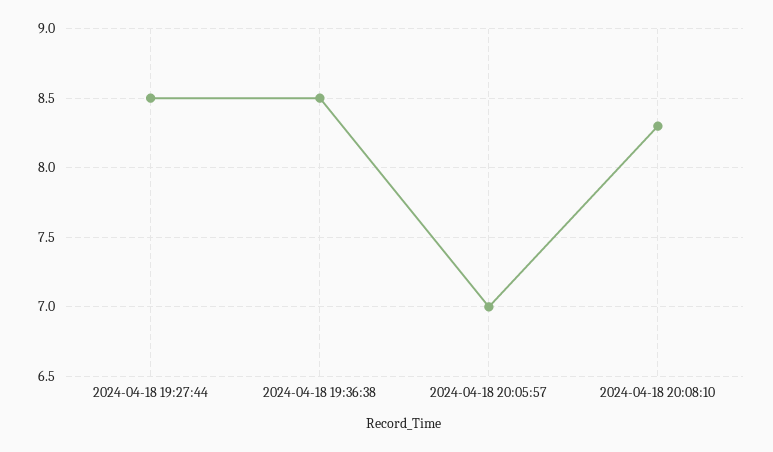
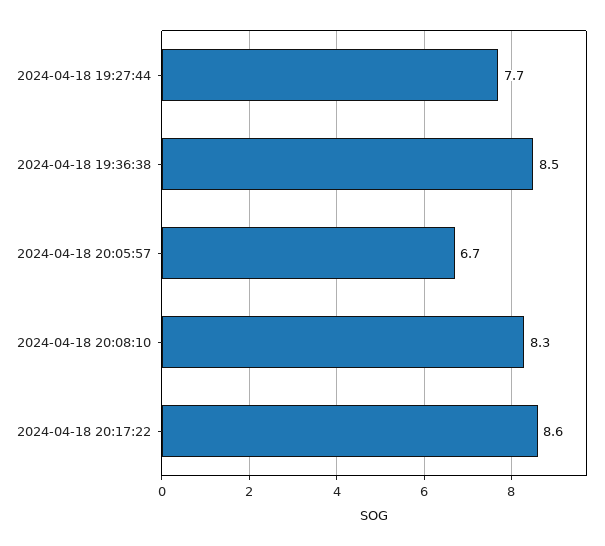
2024-04-18 19:27:44: 8.5 -> 7.7
2024-04-18 20:05:57: 7 -> 6.7
2024-04-18 20:17:22: none -> 8.6

